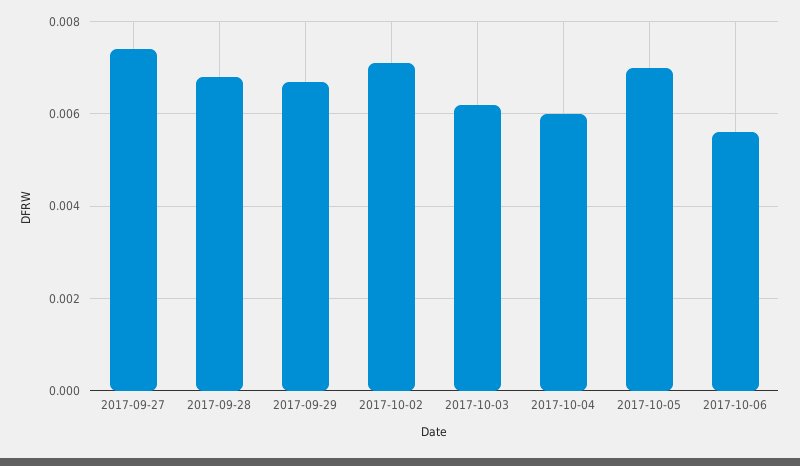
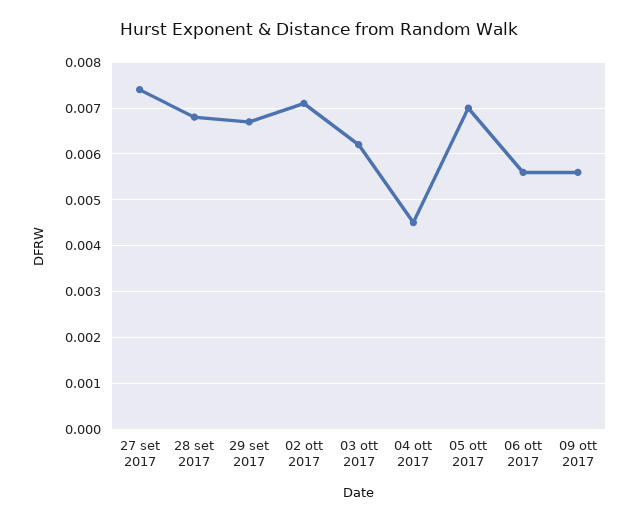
2017-10-04: 0.006 -> 0.0045
09 ott 2017: none -> 0.0055

